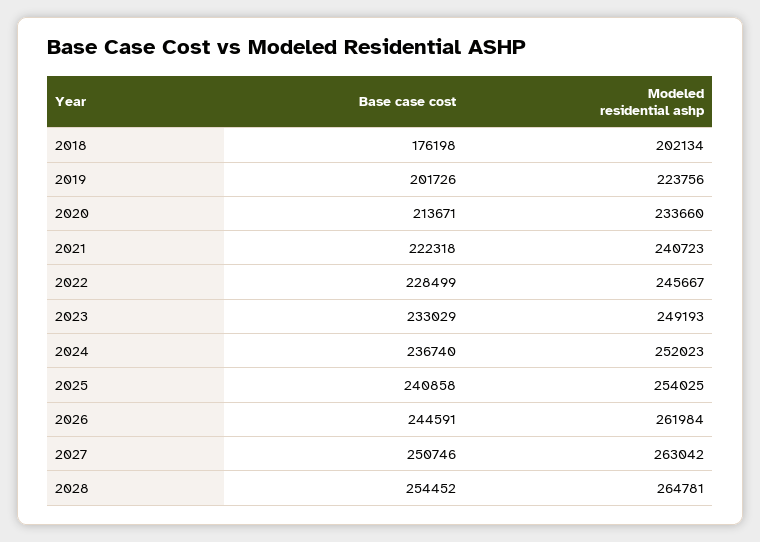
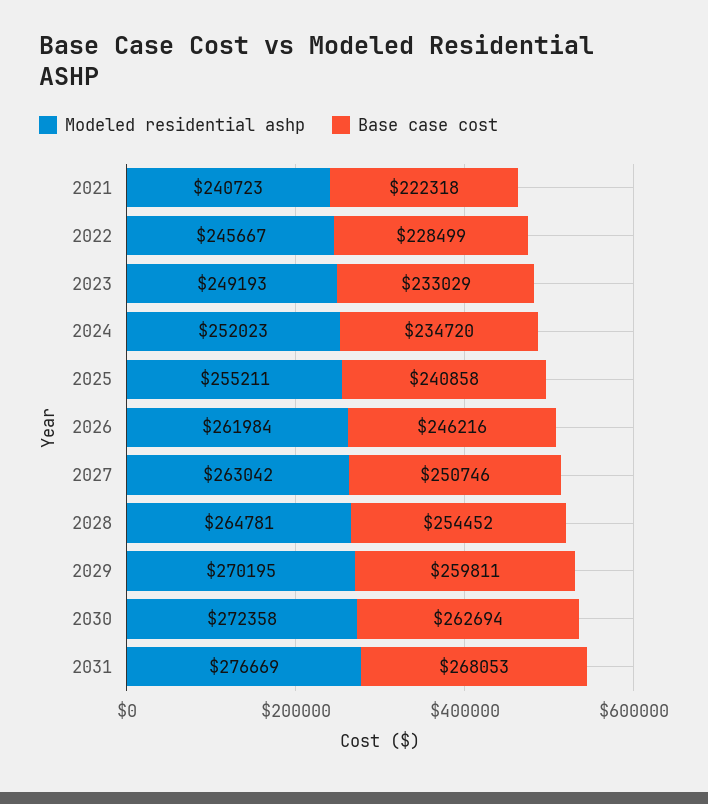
Base case cost, 2018: 176198 -> none
Modeled residential ashp, 2018: 202134 -> none
Base case cost, 2019: 201726 -> none
Modeled residential ashp, 2019: 223756 -> none
Base case cost, 2020: 213671 -> none
Modeled residential ashp, 2020: 233660 -> none
Base case cost, 2024: 236740 -> 234720
Modeled residential ashp, 2025: 254025 -> 255211
Base case cost, 2026: 244591 -> 246216
Modeled residential ashp, 2029: none -> 270195
Base case cost, 2029: none -> 259811
Modeled residential ashp, 2030: none -> 272358
Base case cost, 2030: none -> 262694
Modeled residential ashp, 2031: none -> 276669
Base case cost, 2031: none -> 268053

